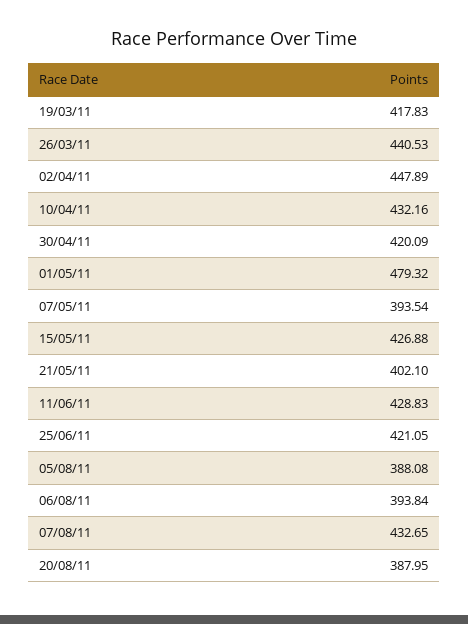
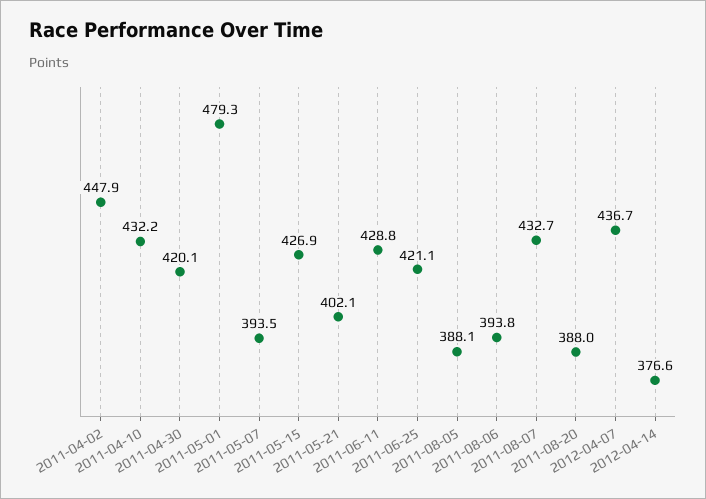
19/03/11: 417.83 -> none
26/03/11: 440.53 -> none
2012-04-07: none -> 436.7
2012-04-14: none -> 376.6

